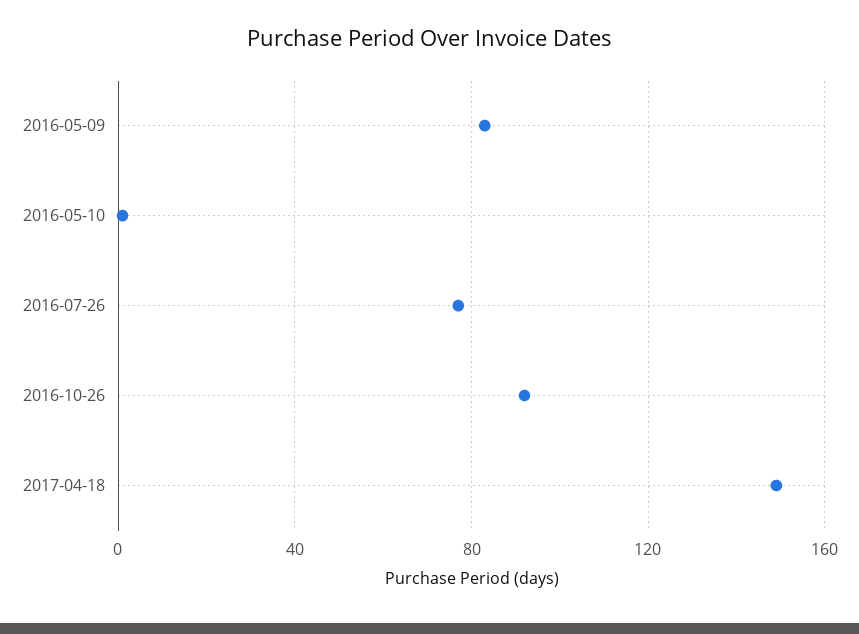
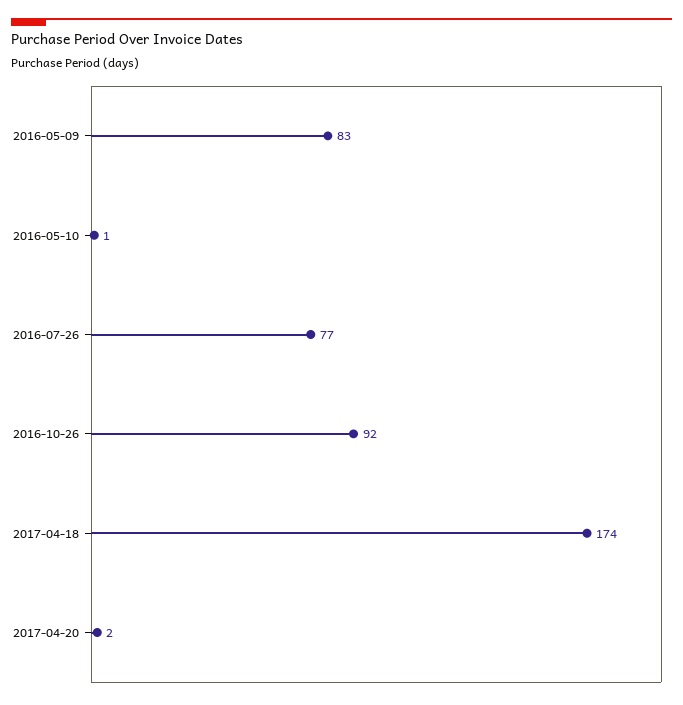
2017-04-18: 150 -> 174
2017-04-20: none -> 2

